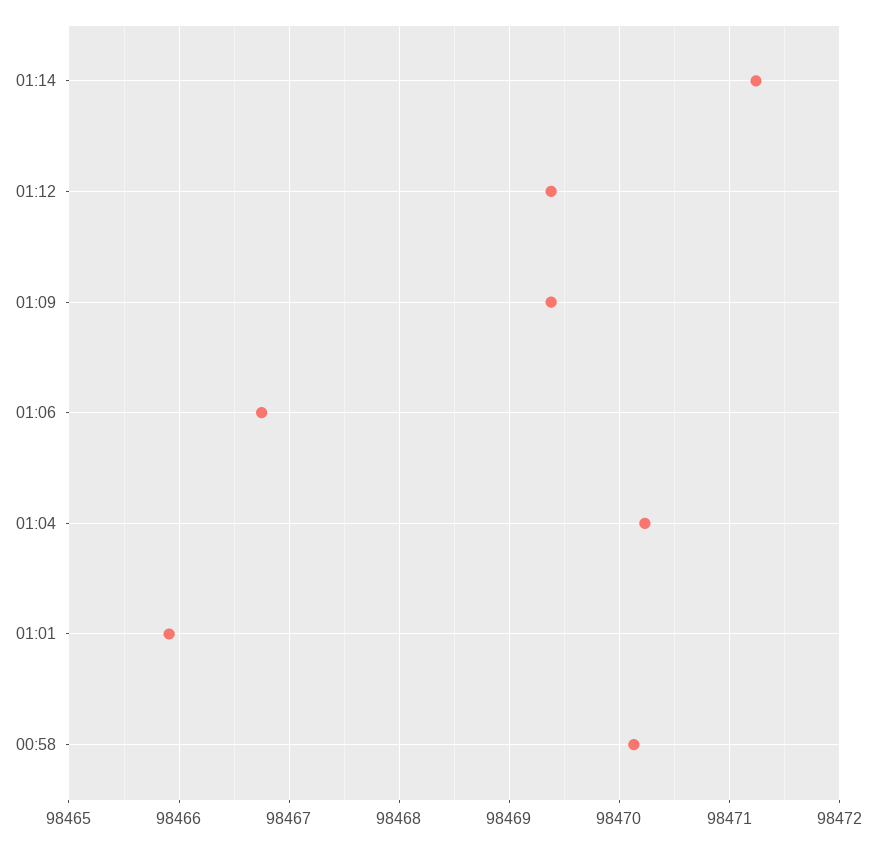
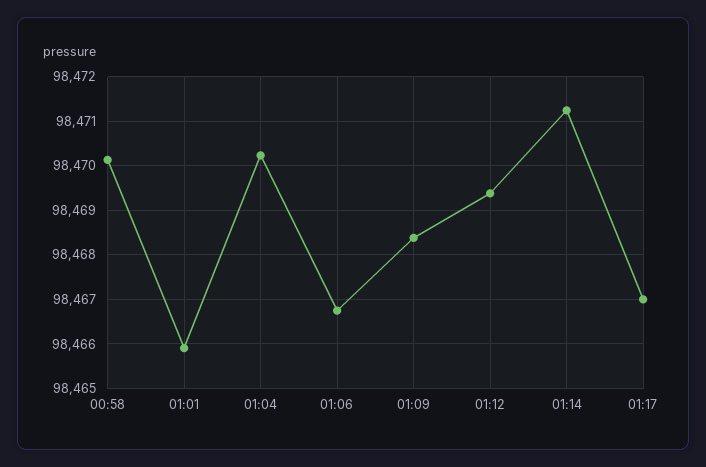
01:09: 98469.4 -> 98468.4
01:17: none -> 98467

